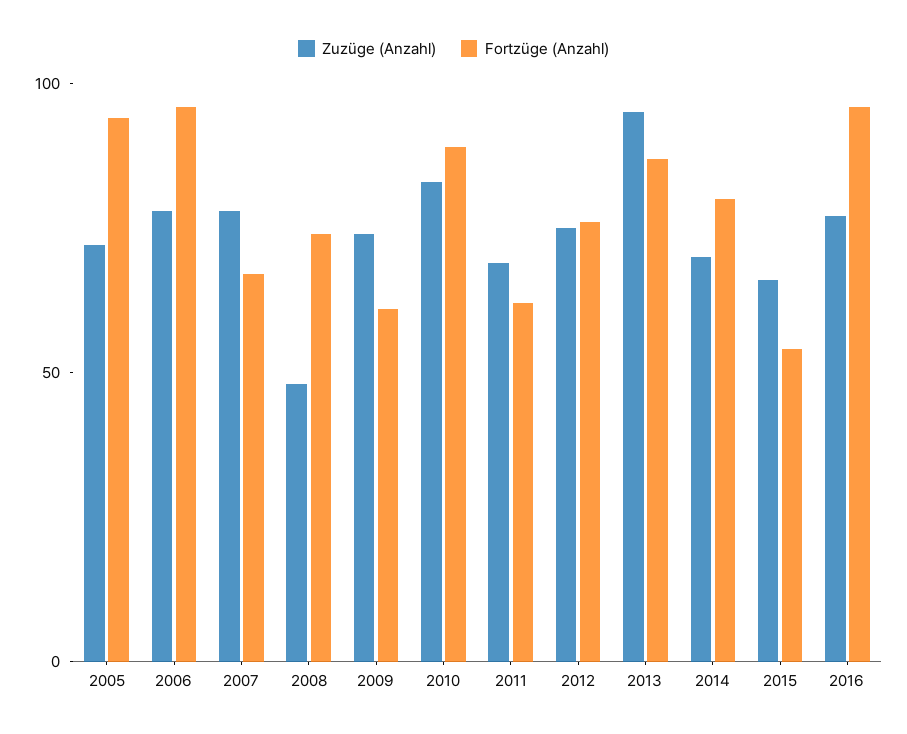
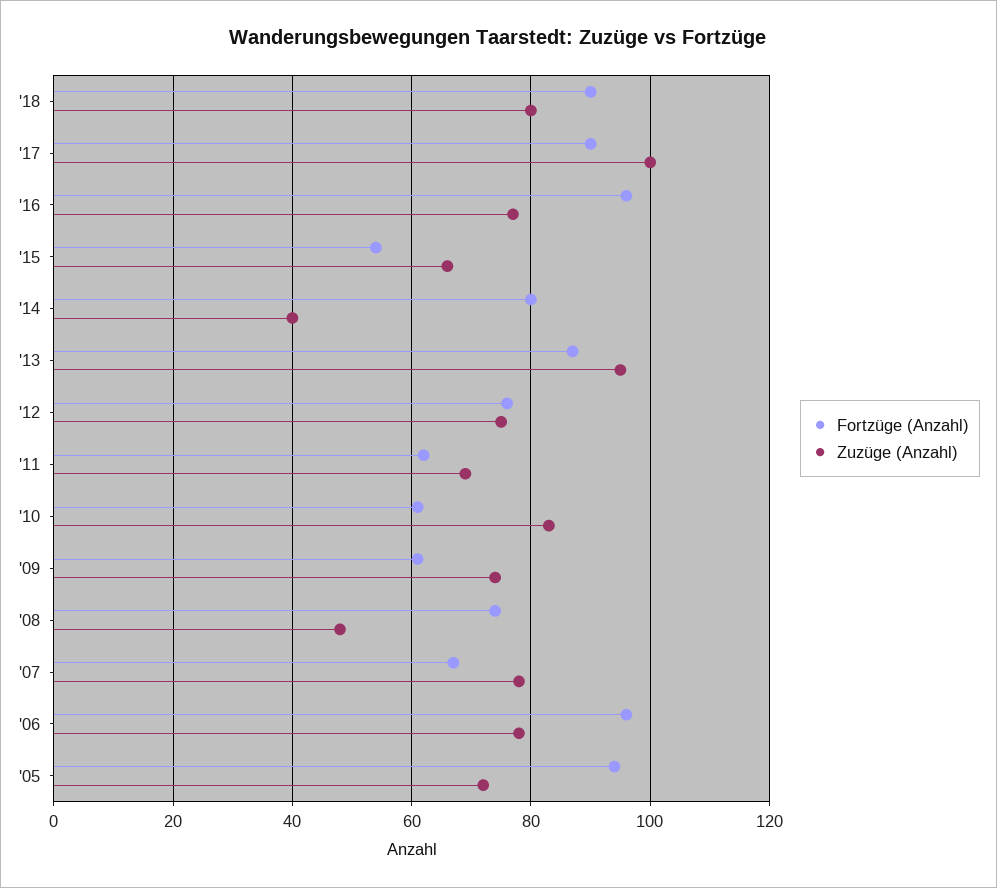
Fortzüge (Anzahl), 2010: 90 -> 60
Zuzüge (Anzahl), 2014: 70 -> 40
Fortzüge (Anzahl), '18: none -> 90
Zuzüge (Anzahl), '18: none -> 80
Fortzüge (Anzahl), '17: none -> 90
Zuzüge (Anzahl), '17: none -> 100

